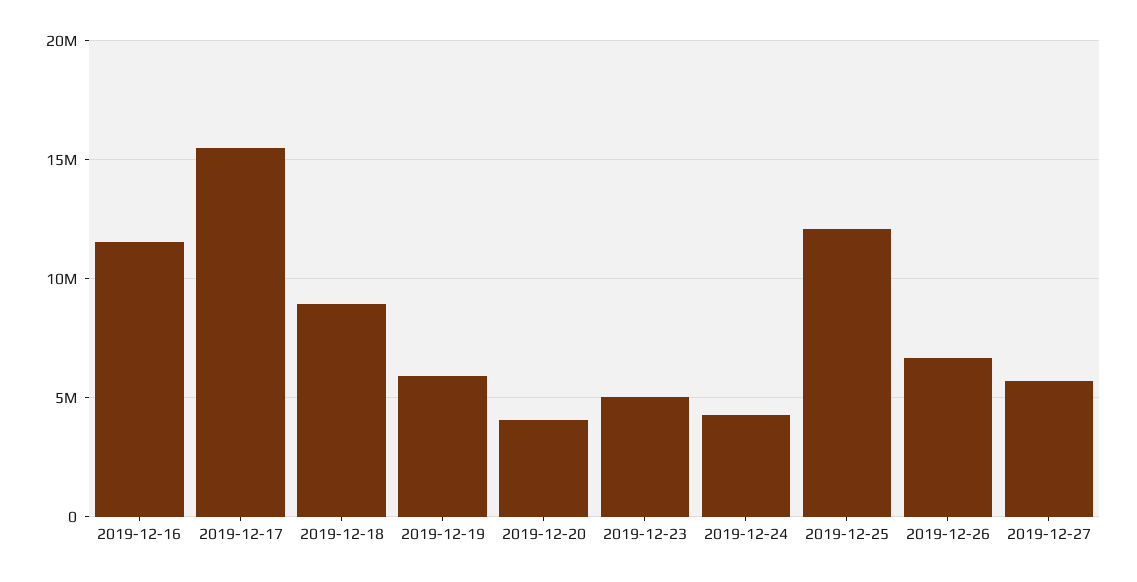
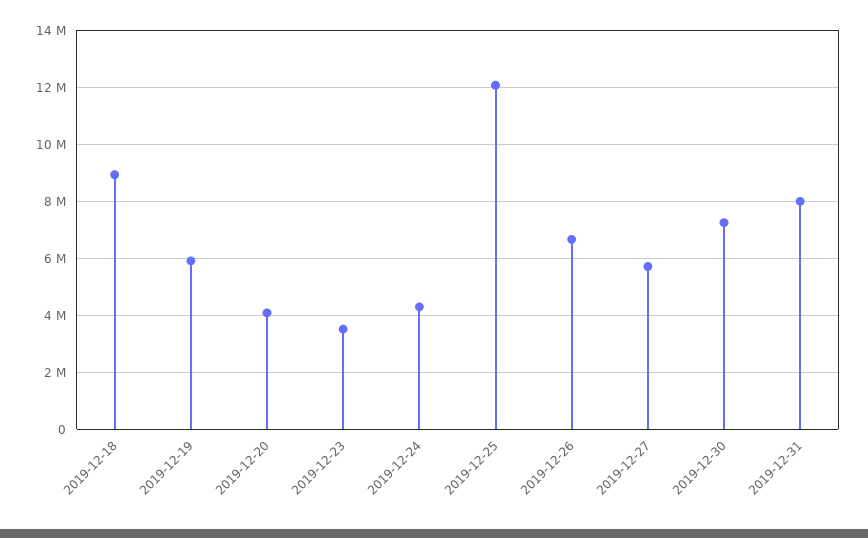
2019-12-16: 11500000 -> none
2019-12-17: 15500000 -> none
2019-12-23: 5000000 -> 3500000
2019-12-30: none -> 7250000
2019-12-31: none -> 8000000

